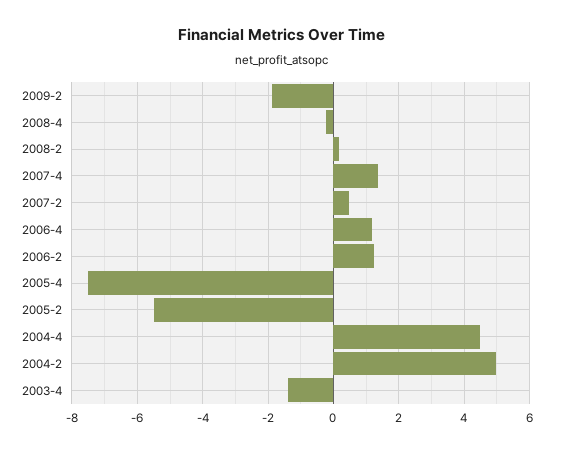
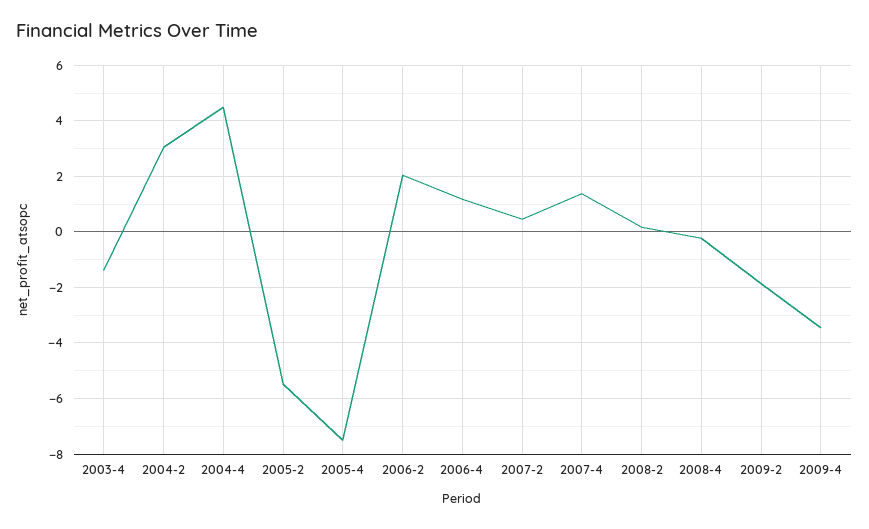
2006-2: 1.2 -> 2
2004-2: 5 -> 3
2009-4: none -> -3.5

